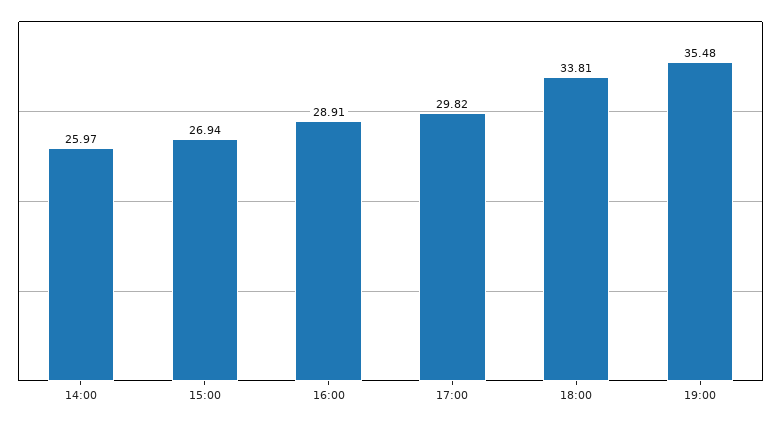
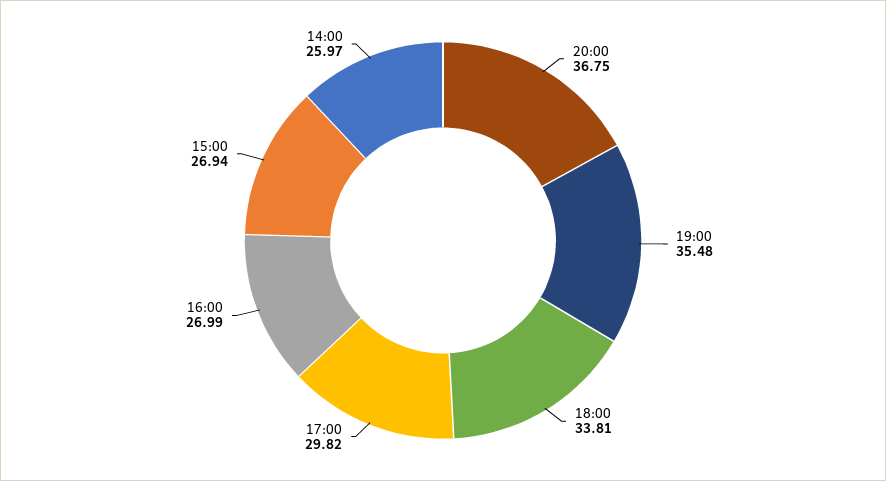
16:00: 28.91 -> 26.99
20:00: none -> 36.75

